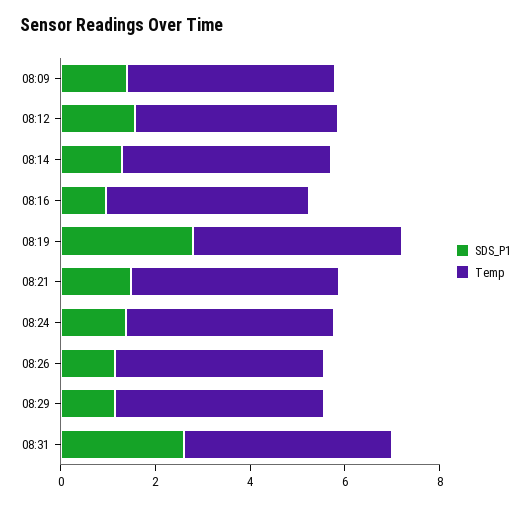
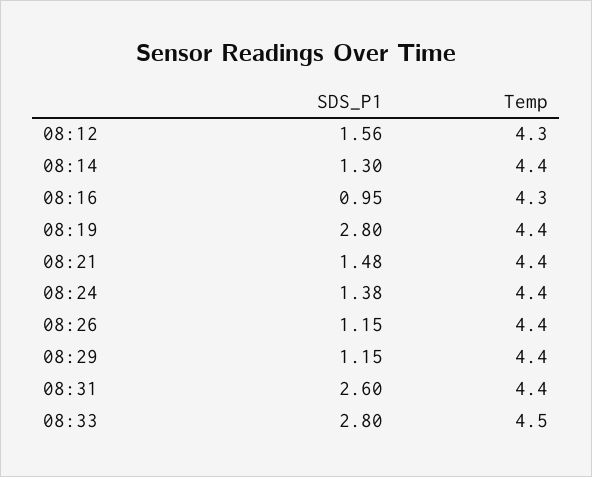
SDS_P1, 08:09: 1.5 -> none
Temp, 08:09: 4.5 -> none
SDS_P1, 08:33: none -> 2.8
Temp, 08:33: none -> 4.5

